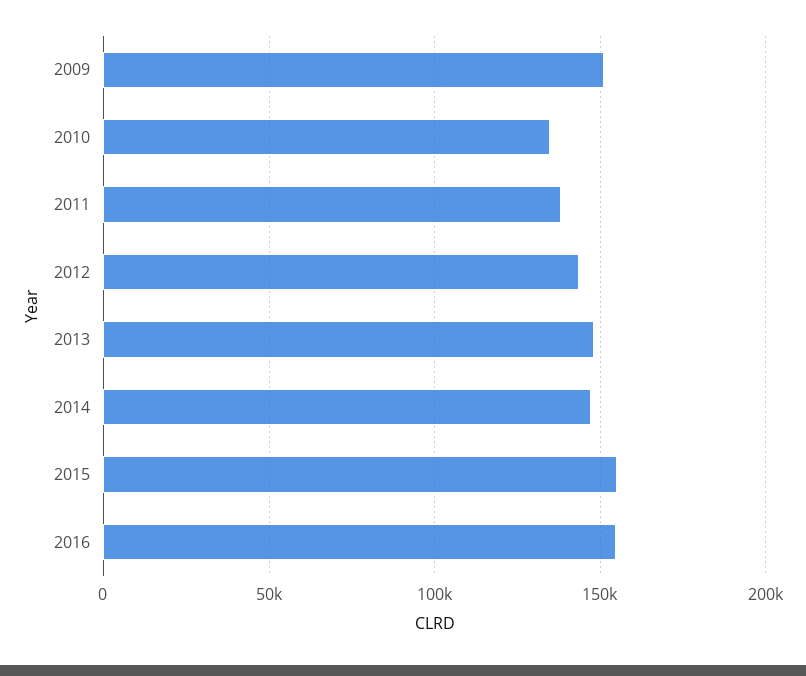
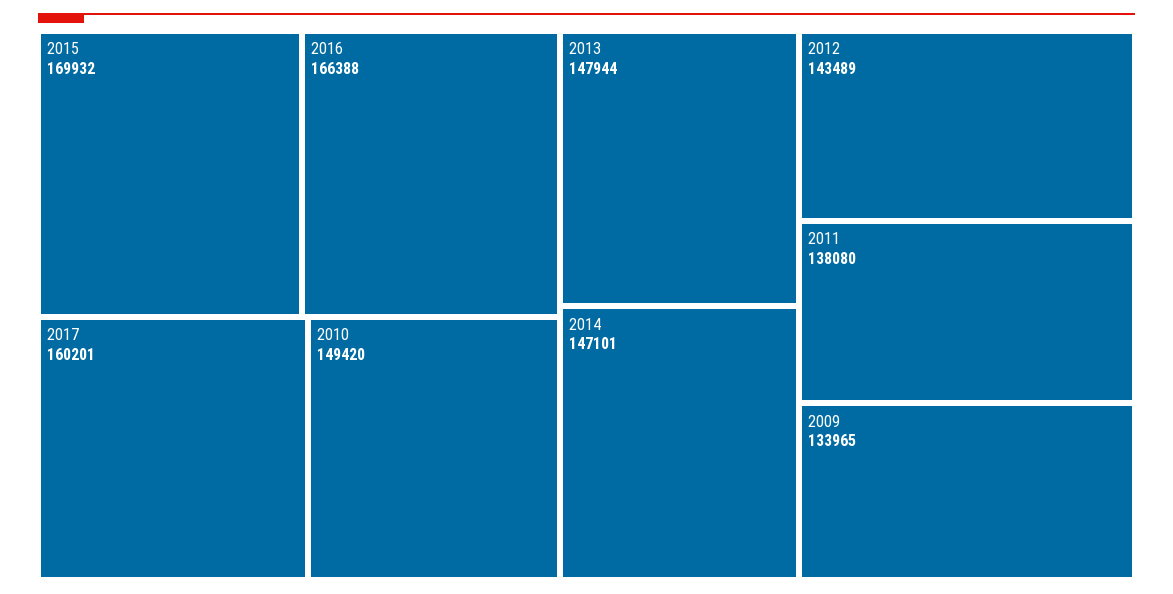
2009: 150000 -> 133965
2010: 135000 -> 149420
2015: 155000 -> 169932
2016: 155000 -> 166388
2017: none -> 160201

